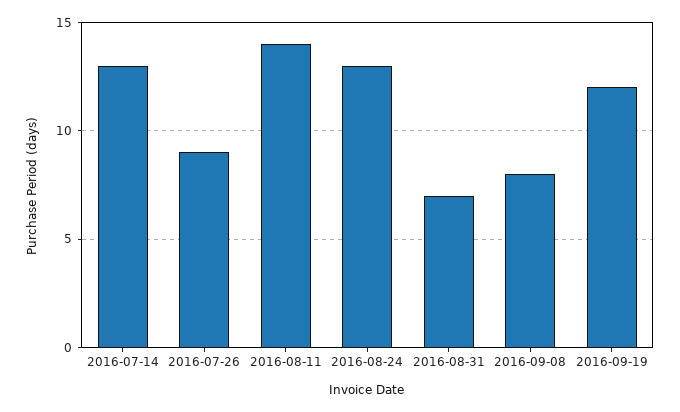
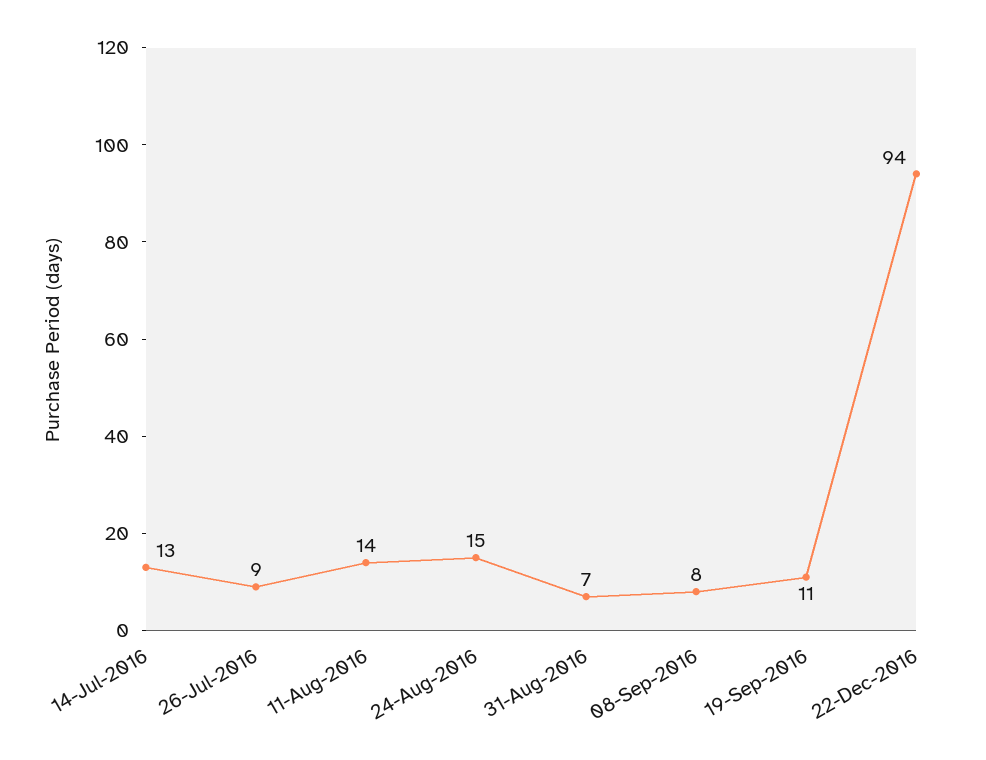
2016-08-24: 13 -> 15
2016-09-19: 12 -> 11
22-Dec-2016: none -> 94

